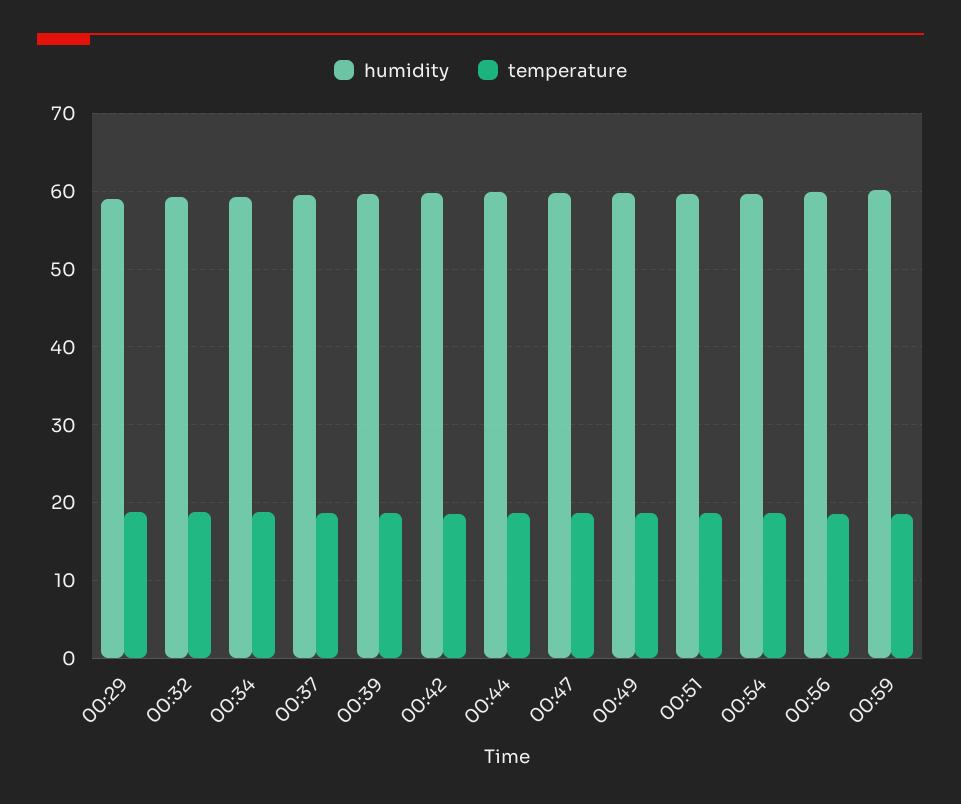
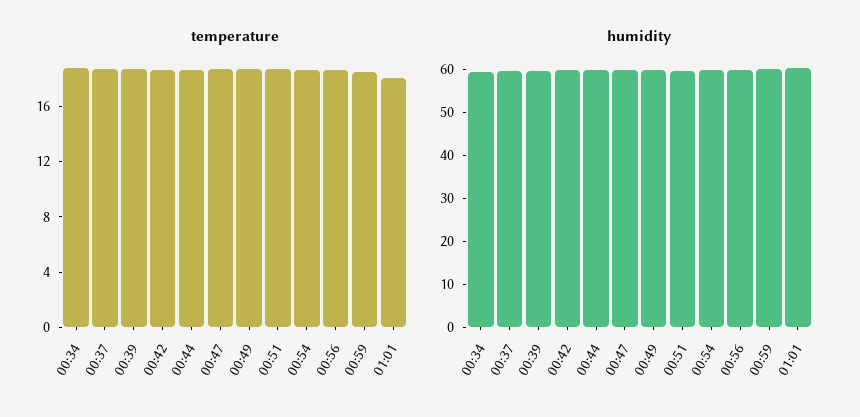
humidity, 00:29: 59 -> none
temperature, 00:29: 19 -> none
humidity, 00:32: 59 -> none
temperature, 00:32: 19 -> none
temperature, 01:01: none -> 18
humidity, 01:01: none -> 60

